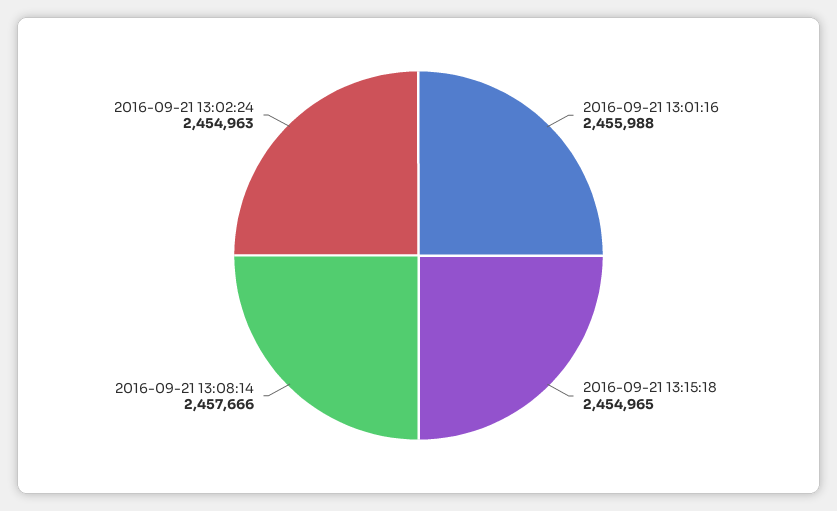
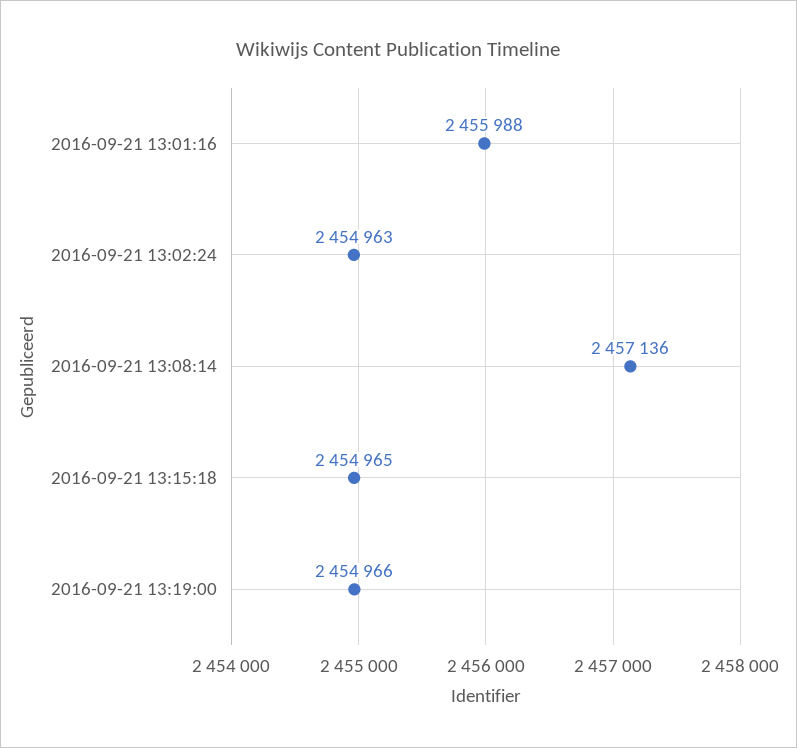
2016-09-21 13:08:14: 2457666 -> 2457136
2016-09-21 13:19:00: none -> 2454966

